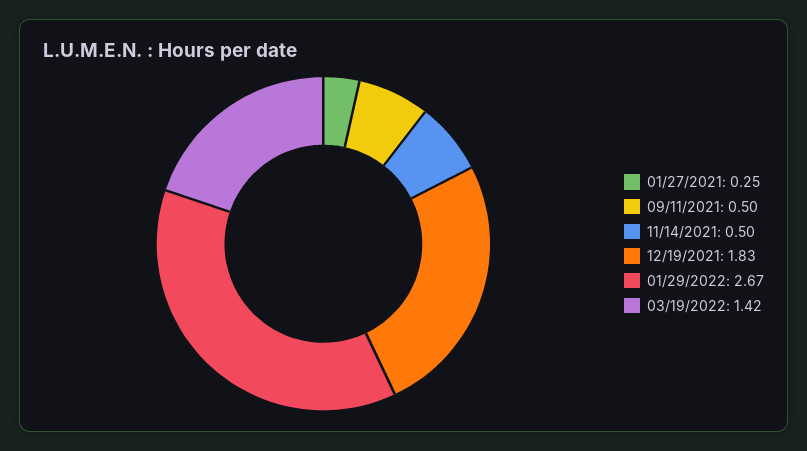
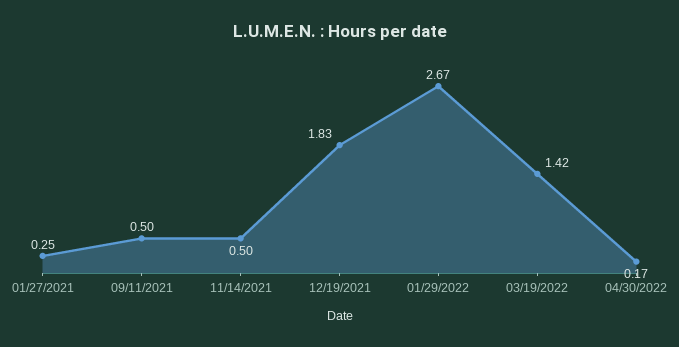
04/30/2022: none -> 0.17

